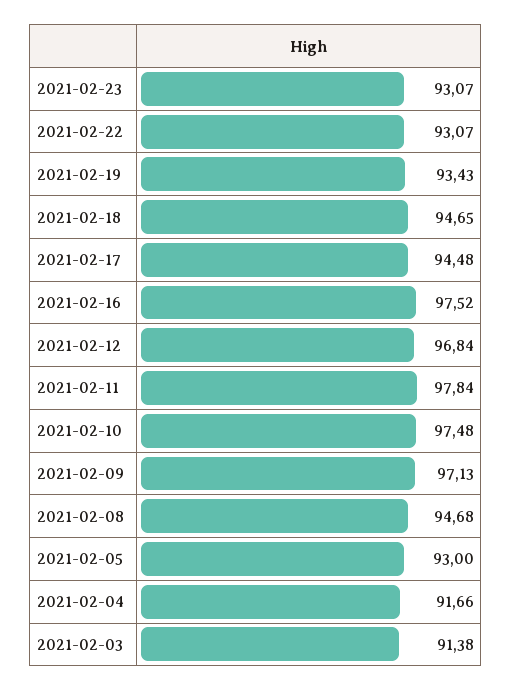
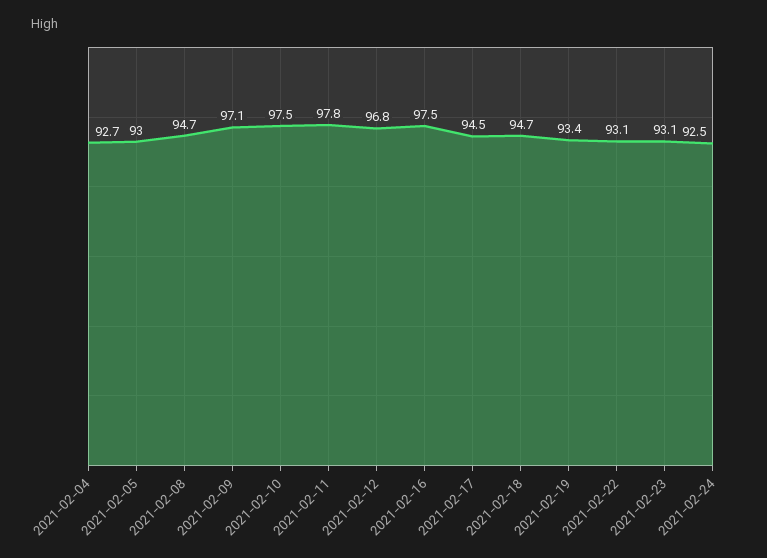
2021-02-04: 91.66 -> 92.7
2021-02-03: 91.38 -> none
2021-02-24: none -> 92.5

